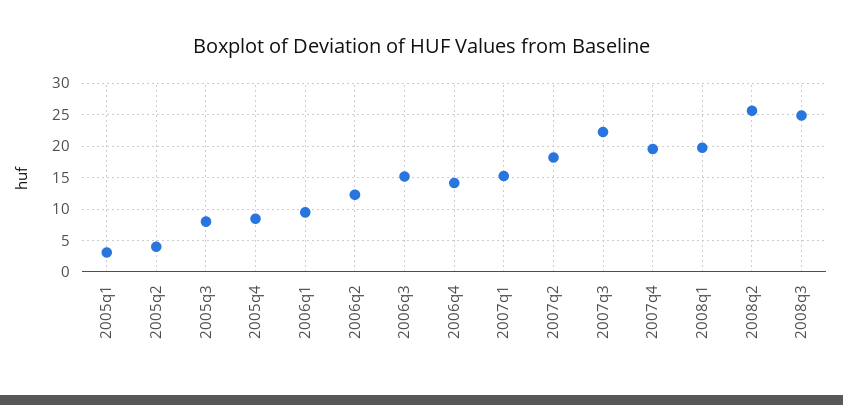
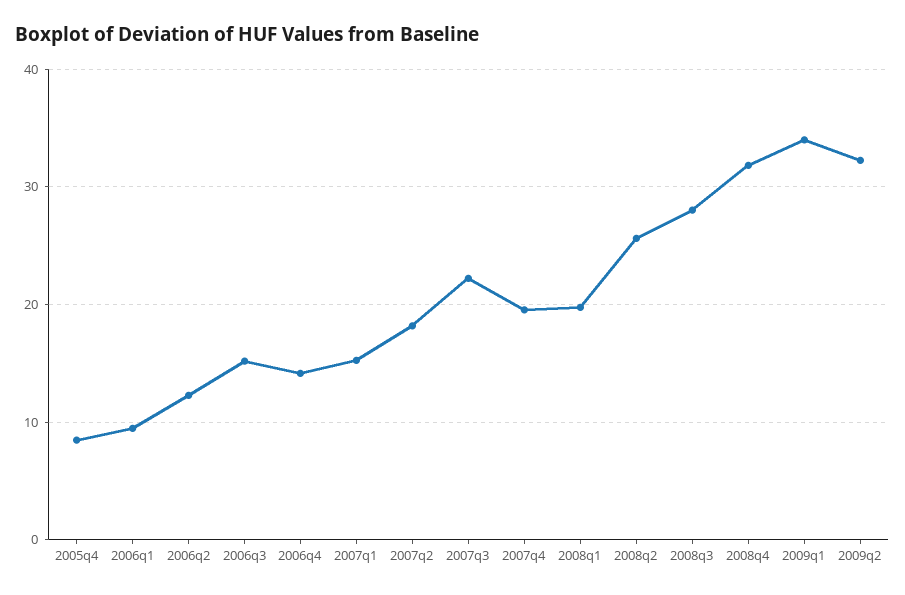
2005q1: 3 -> none
2005q2: 4 -> none
2005q3: 8 -> none
2008q3: 25 -> 28
2008q4: none -> 32
2009q1: none -> 34
2009q2: none -> 32

